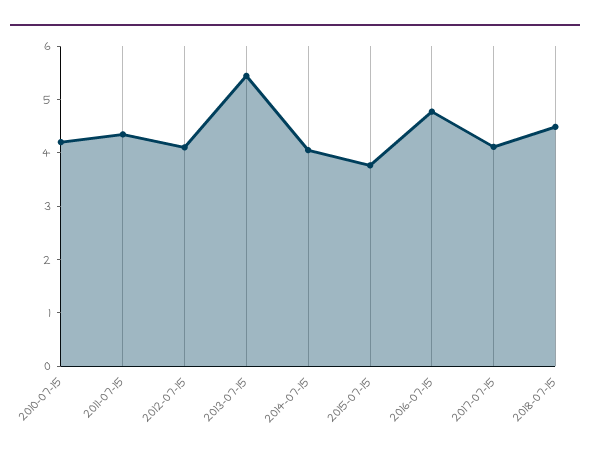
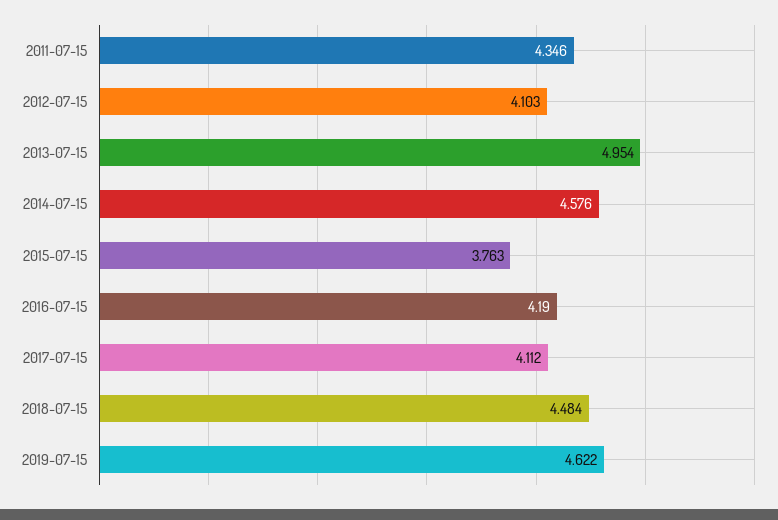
2010-07-15: 4.2 -> none
2013-07-15: 5.4 -> 4.954
2014-07-15: 4 -> 4.576
2016-07-15: 4.8 -> 4.19
2019-07-15: none -> 4.622

